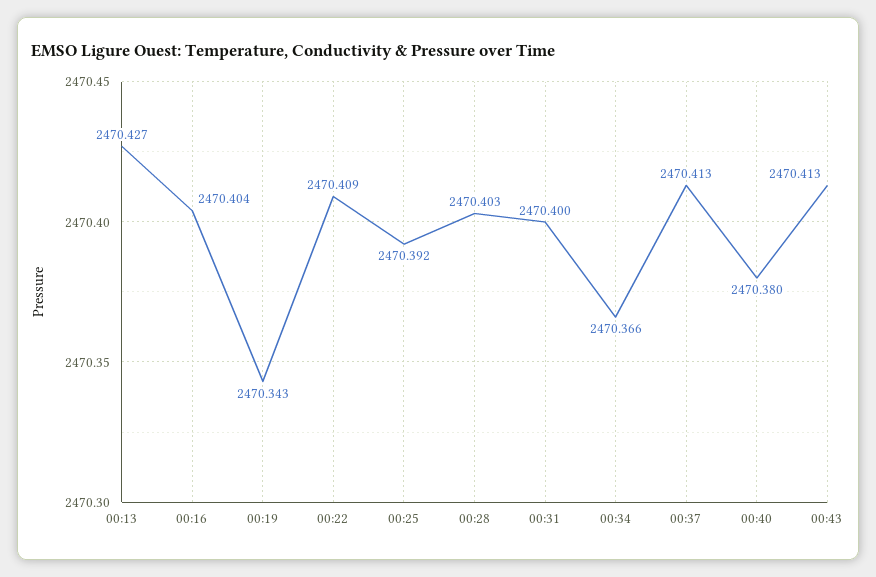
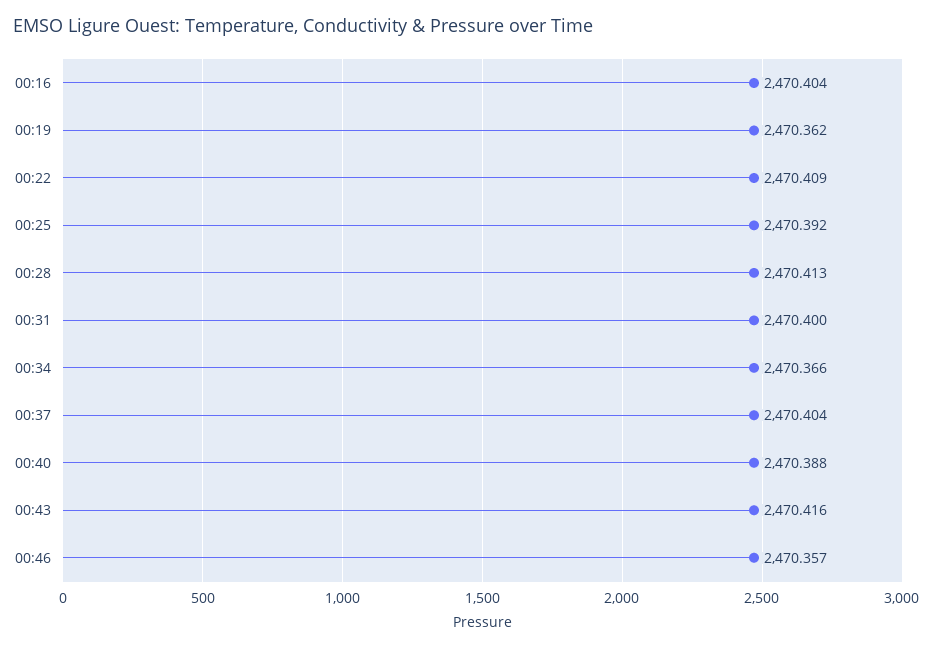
00:13: 2470.427 -> none
00:19: 2470.343 -> 2470.362
00:28: 2470.403 -> 2470.413
00:37: 2470.413 -> 2470.404
00:40: 2470.38 -> 2470.388
00:43: 2470.413 -> 2470.416
00:46: none -> 2470.357

